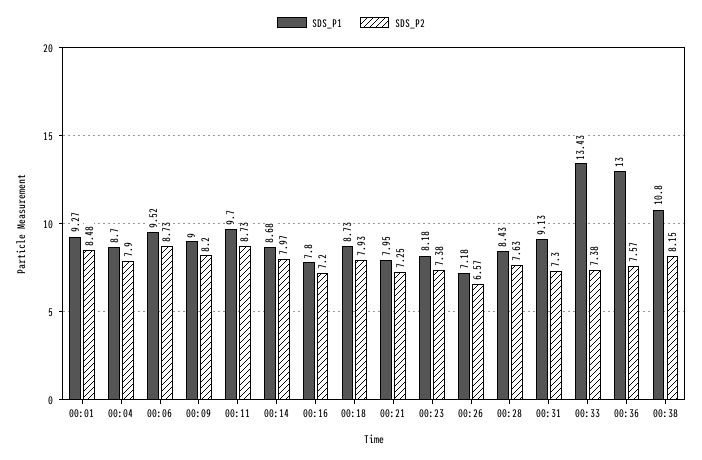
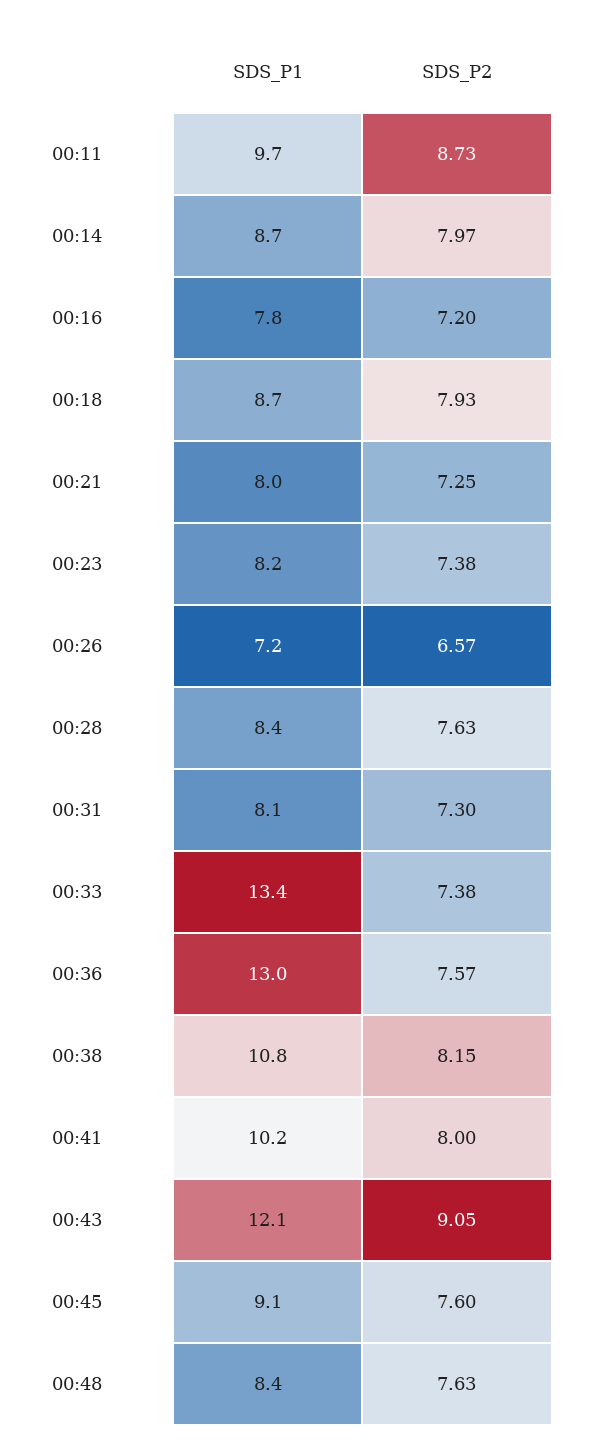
SDS_P1, 00:01: 9.27 -> none
SDS_P2, 00:01: 8.48 -> none
SDS_P1, 00:04: 8.7 -> none
SDS_P2, 00:04: 7.9 -> none
SDS_P1, 00:06: 9.52 -> none
SDS_P2, 00:06: 8.73 -> none
SDS_P1, 00:09: 9 -> none
SDS_P2, 00:09: 8.2 -> none
SDS_P1, 00:31: 9.13 -> 8.1
SDS_P1, 00:41: none -> 10.2
SDS_P2, 00:41: none -> 8
SDS_P1, 00:43: none -> 12.1
SDS_P2, 00:43: none -> 9.05
SDS_P1, 00:45: none -> 9.1
SDS_P2, 00:45: none -> 7.6
SDS_P1, 00:48: none -> 8.4
SDS_P2, 00:48: none -> 7.63

